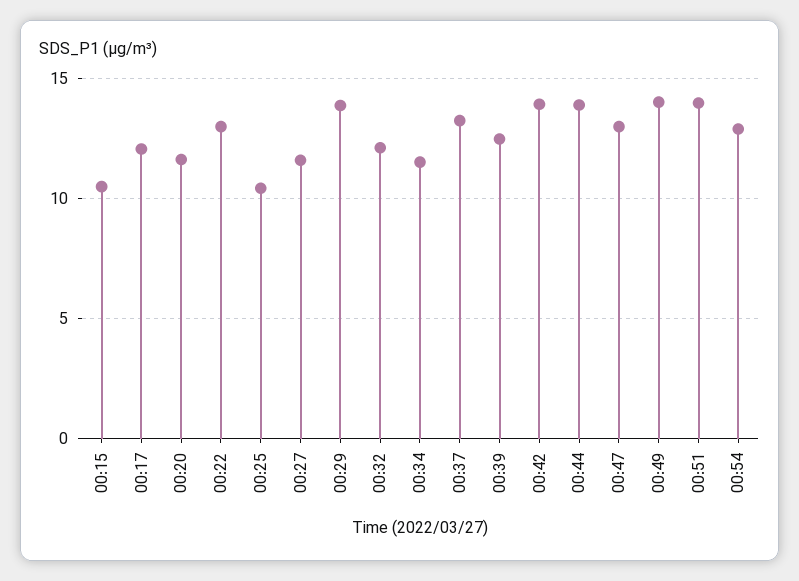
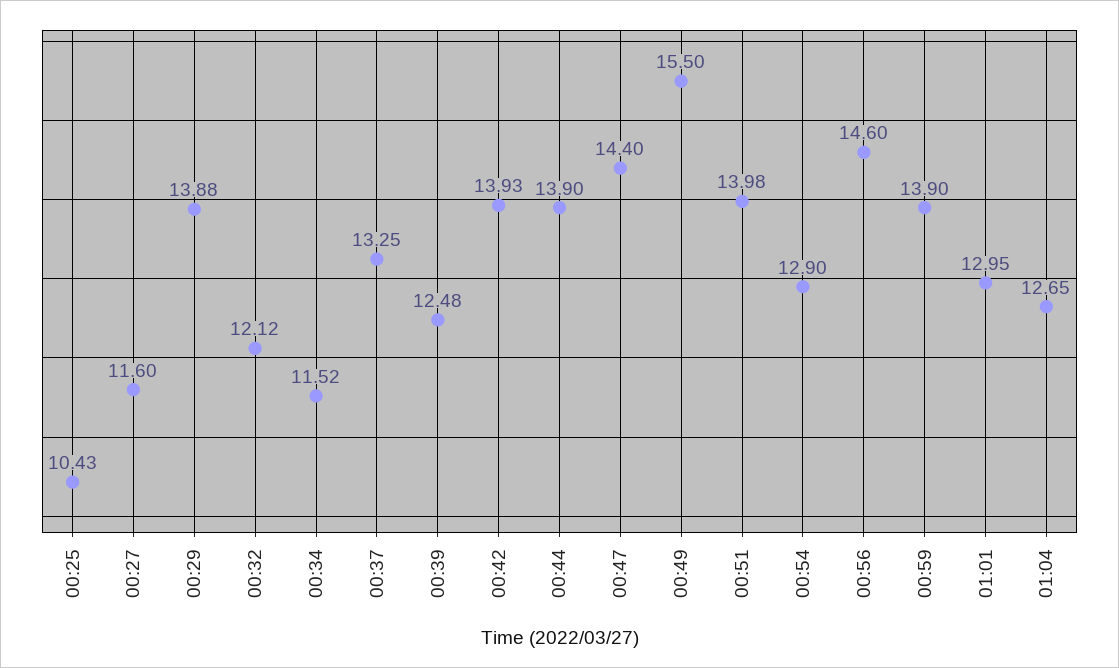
00:15: 10.5 -> none
00:17: 12 -> none
00:20: 11.5 -> none
00:22: 13 -> none
00:47: 13 -> 14.4
00:49: 14 -> 15.5
00:56: none -> 14.6
00:59: none -> 13.9
01:01: none -> 12.95
01:04: none -> 12.65

